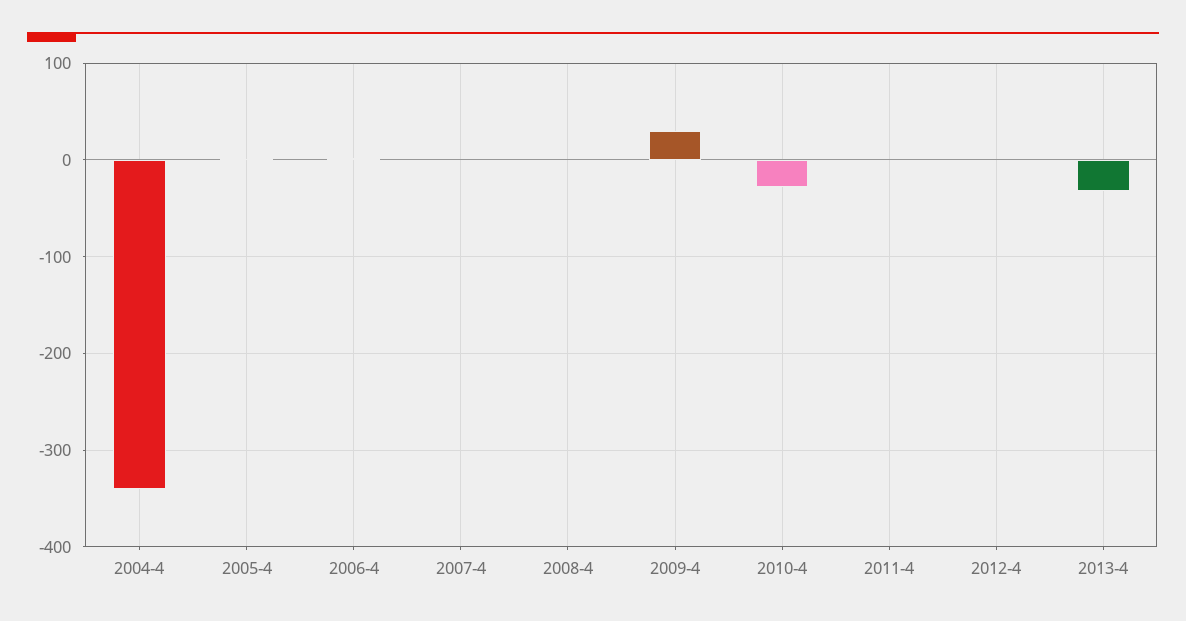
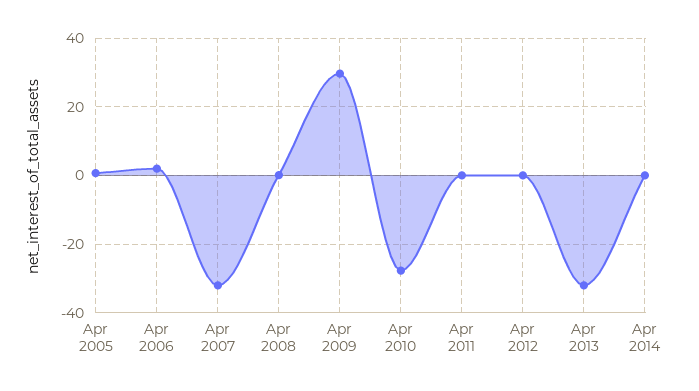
2004-4: -340 -> none
2007-4: 0 -> -32
Apr 2014: none -> 0

